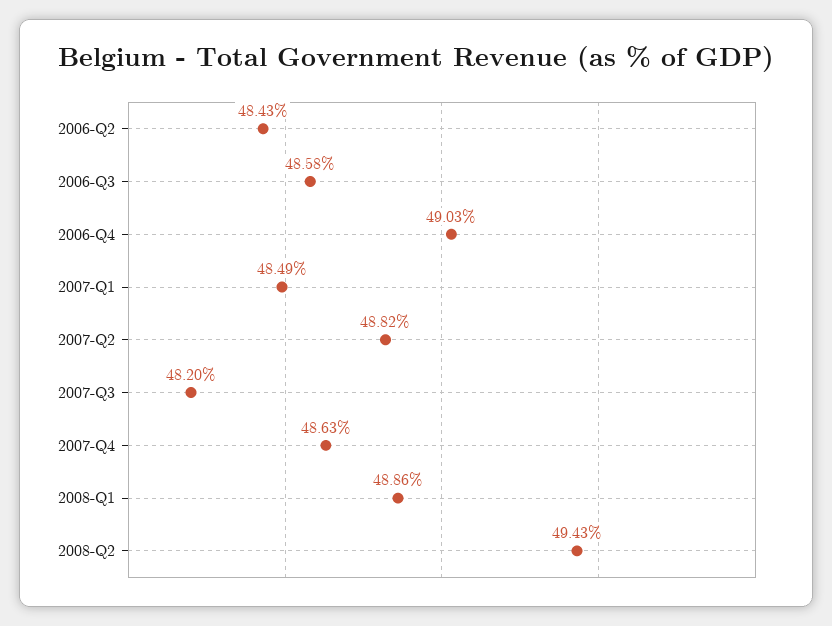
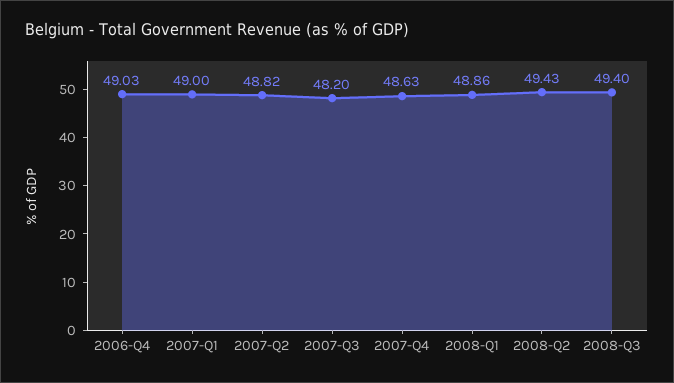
2006-Q2: 48.43 -> none
2006-Q3: 48.58 -> none
2007-Q1: 48.49 -> 49
2008-Q3: none -> 49.4

